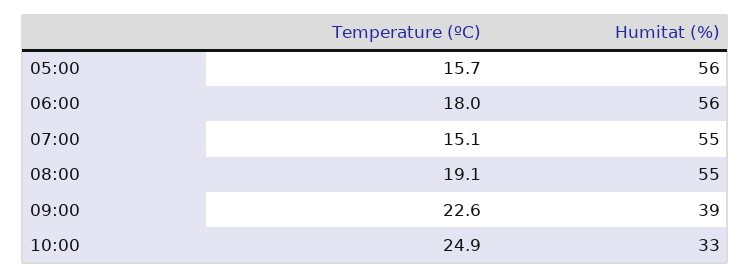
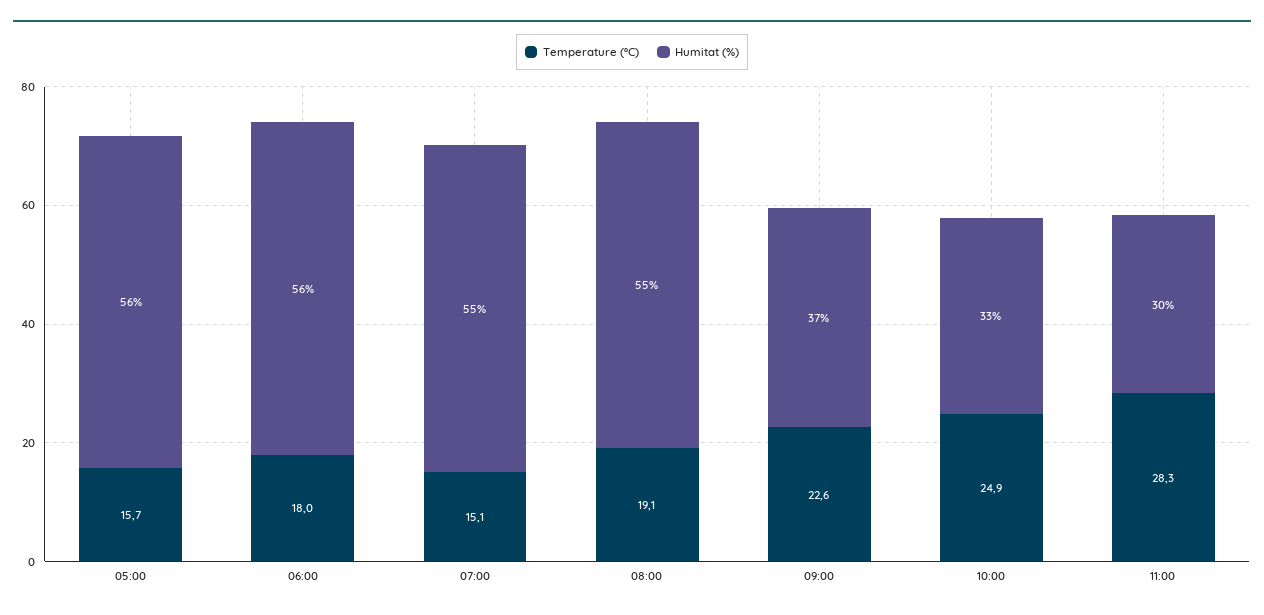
Humitat (%), 09:00: 39 -> 37
Temperature (ºC), 11:00: none -> 28.3
Humitat (%), 11:00: none -> 30

